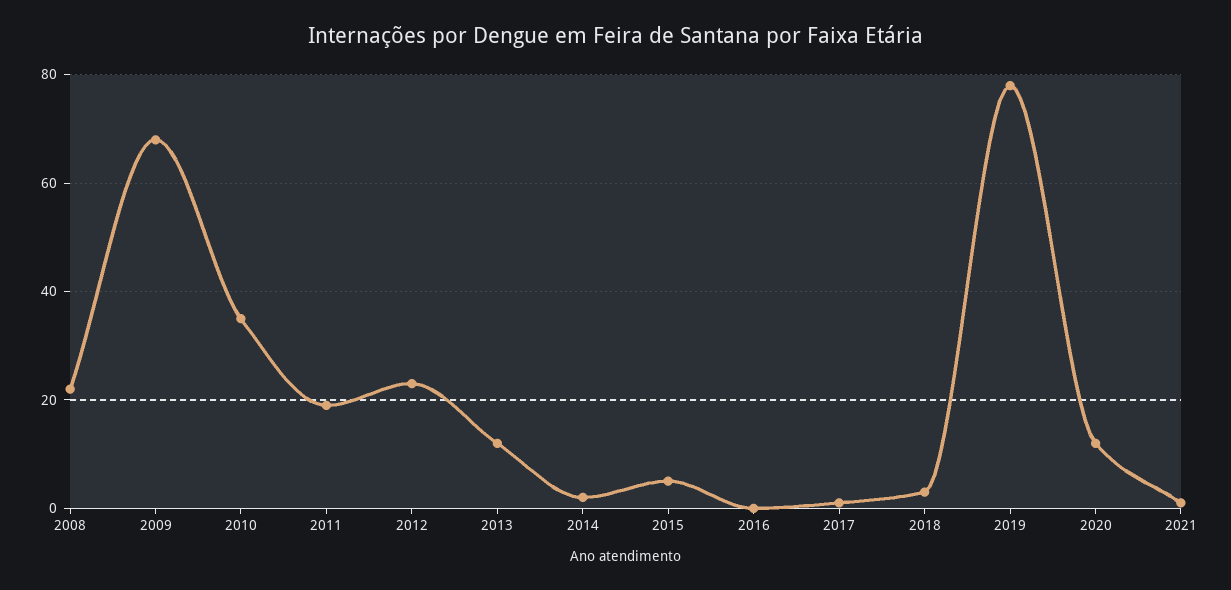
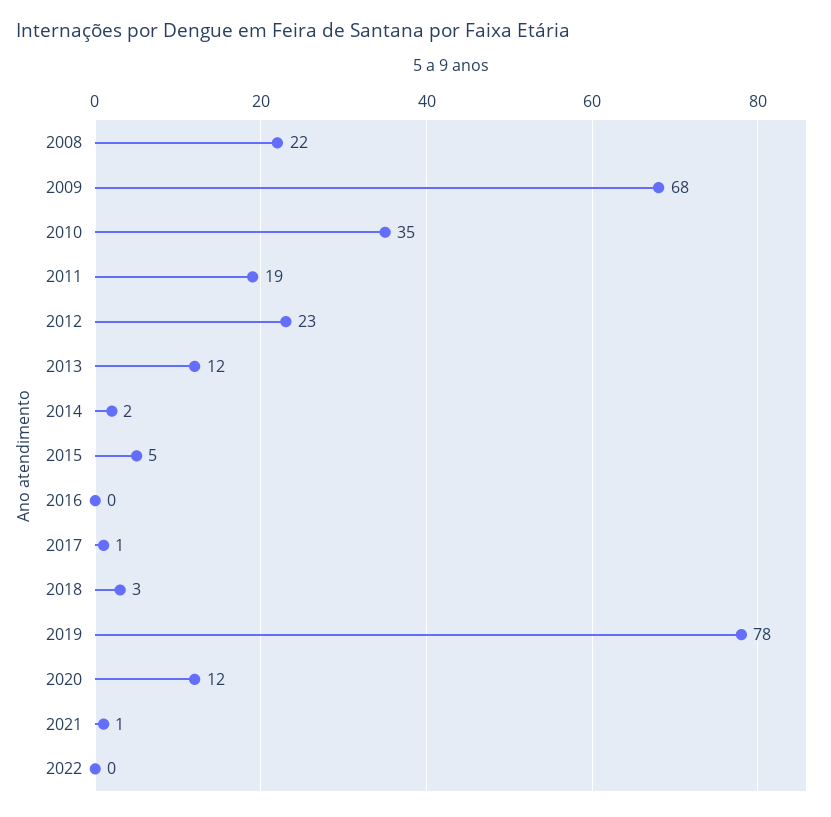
2022: none -> 0

